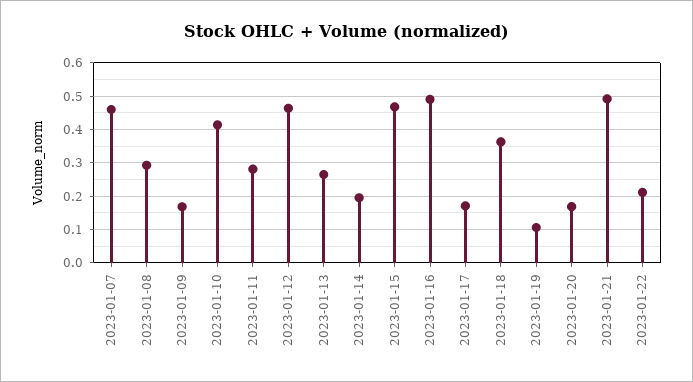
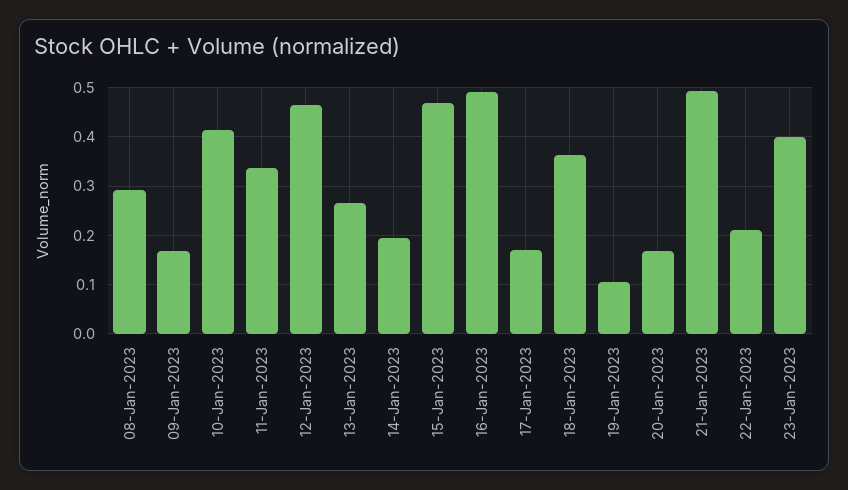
2023-01-07: 0.46 -> none
2023-01-11: 0.28 -> 0.34
23-Jan-2023: none -> 0.4

